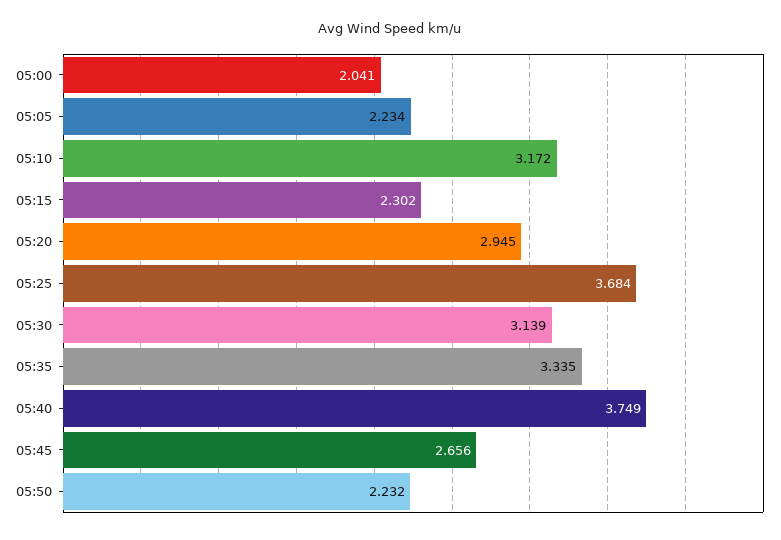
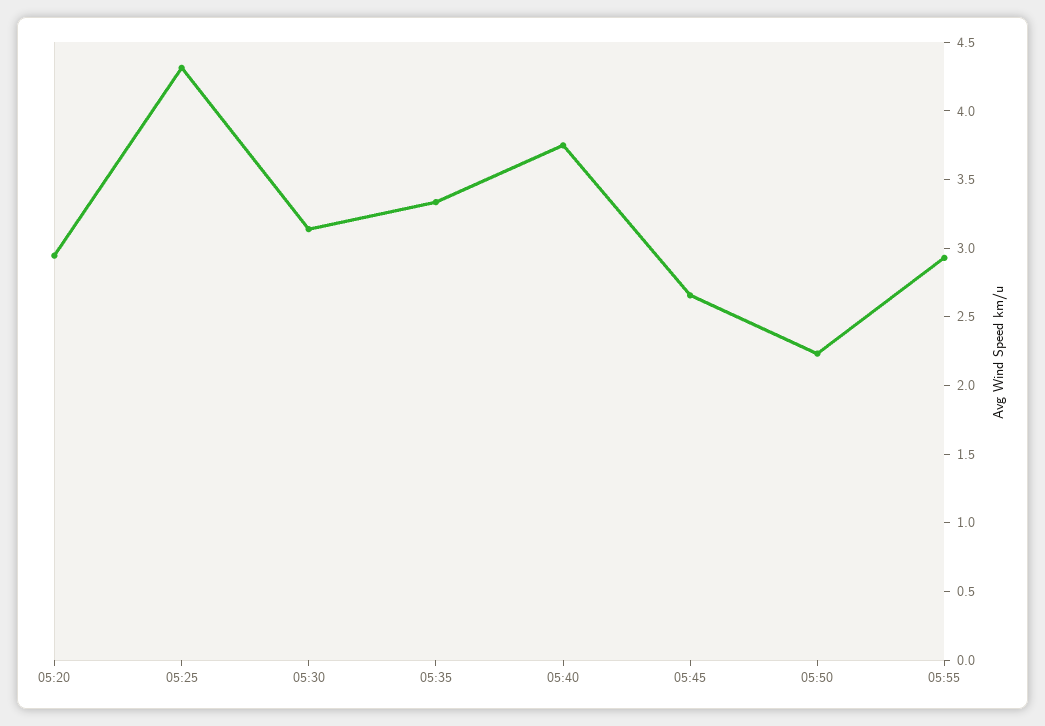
05:00: 2.041 -> none
05:05: 2.234 -> none
05:10: 3.172 -> none
05:15: 2.302 -> none
05:25: 3.684 -> 4.3
05:55: none -> 2.9

